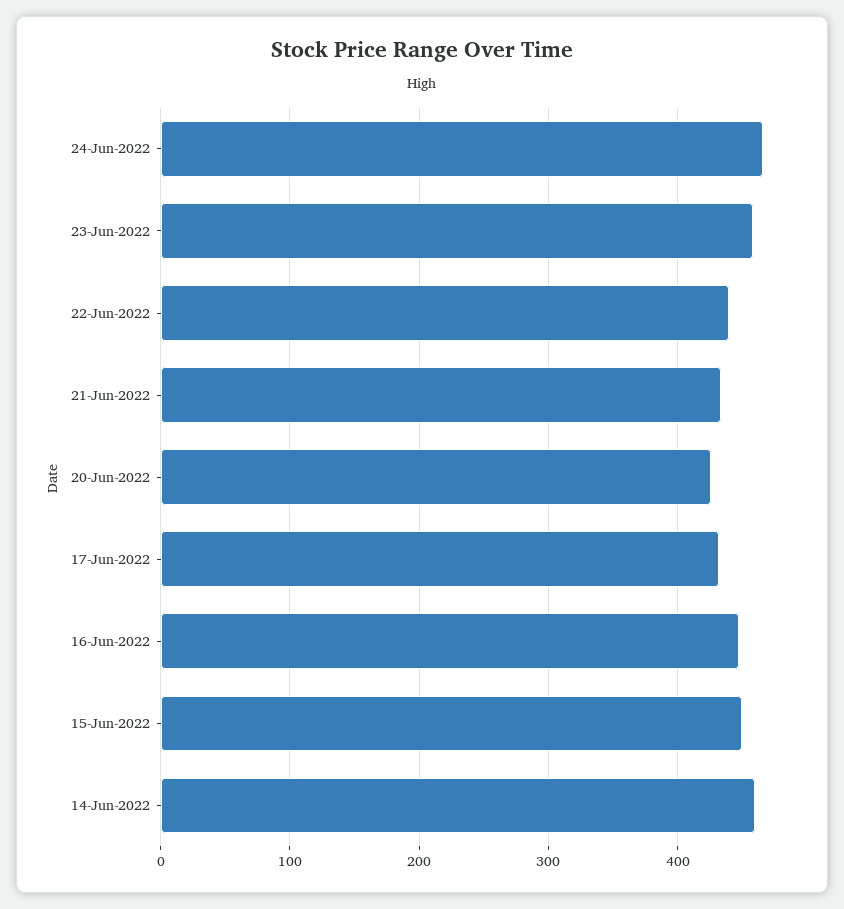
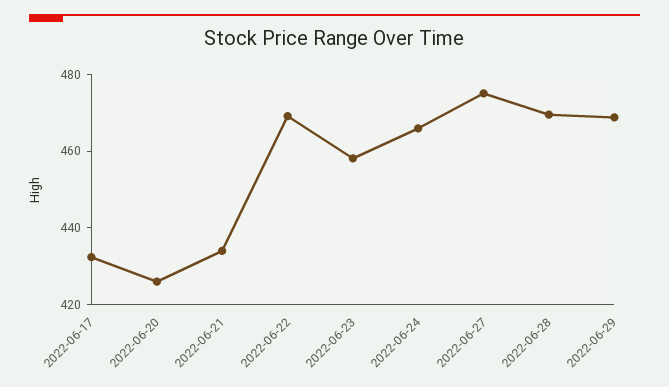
22-Jun-2022: 440 -> 470
16-Jun-2022: 450 -> none
15-Jun-2022: 450 -> none
14-Jun-2022: 460 -> none
2022-06-27: none -> 475
2022-06-28: none -> 470
2022-06-29: none -> 470

